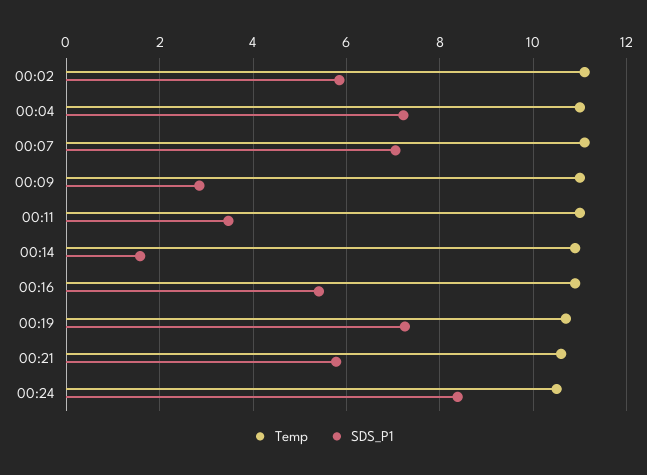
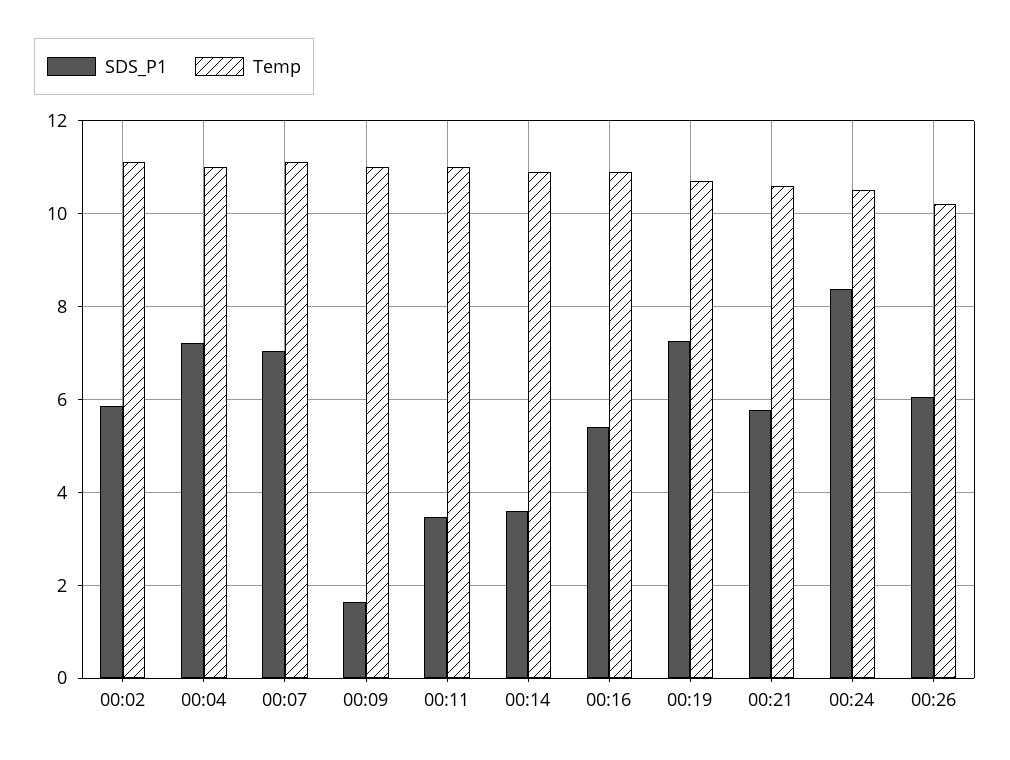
SDS_P1, 00:09: 2.8 -> 1.6
SDS_P1, 00:14: 1.6 -> 3.6
SDS_P1, 00:26: none -> 6
Temp, 00:26: none -> 10.2

